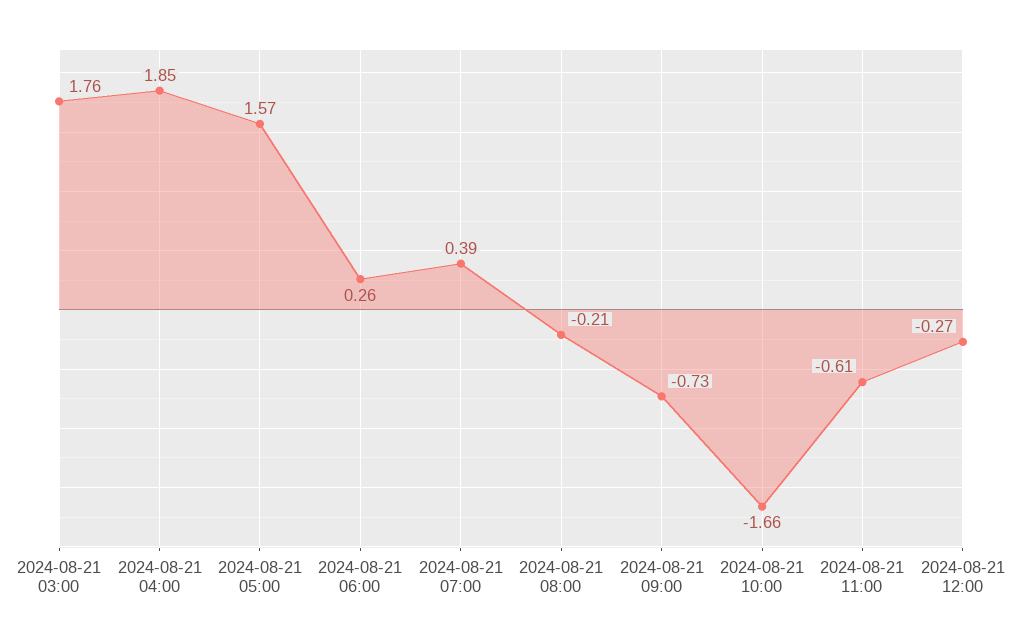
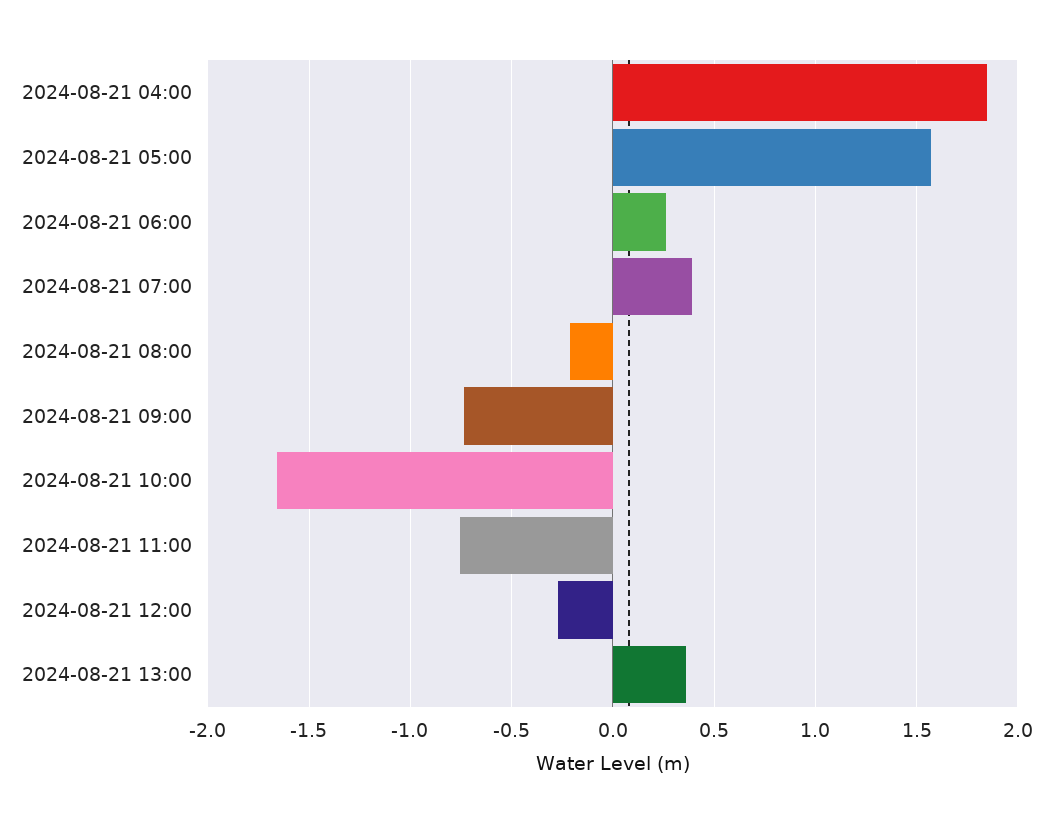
2024-08-21 03:00: 1.76 -> none
2024-08-21 11:00: -0.61 -> -0.75
2024-08-21 13:00: none -> 0.35

